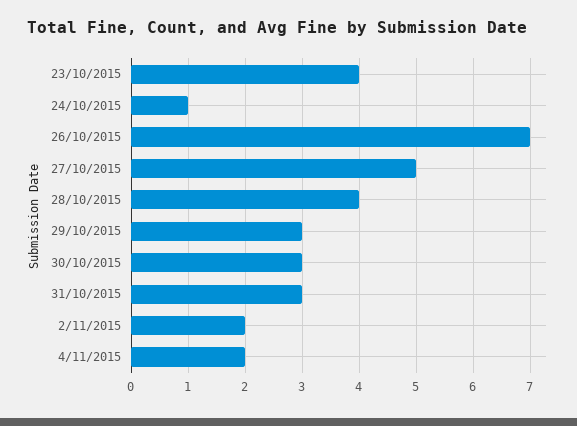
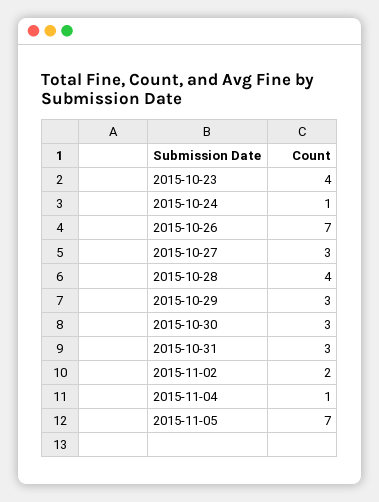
27/10/2015: 5 -> 3
4/11/2015: 2 -> 1
2015-11-05: none -> 7

